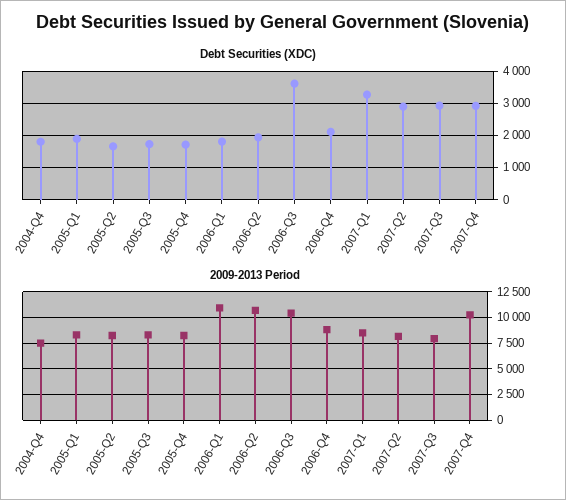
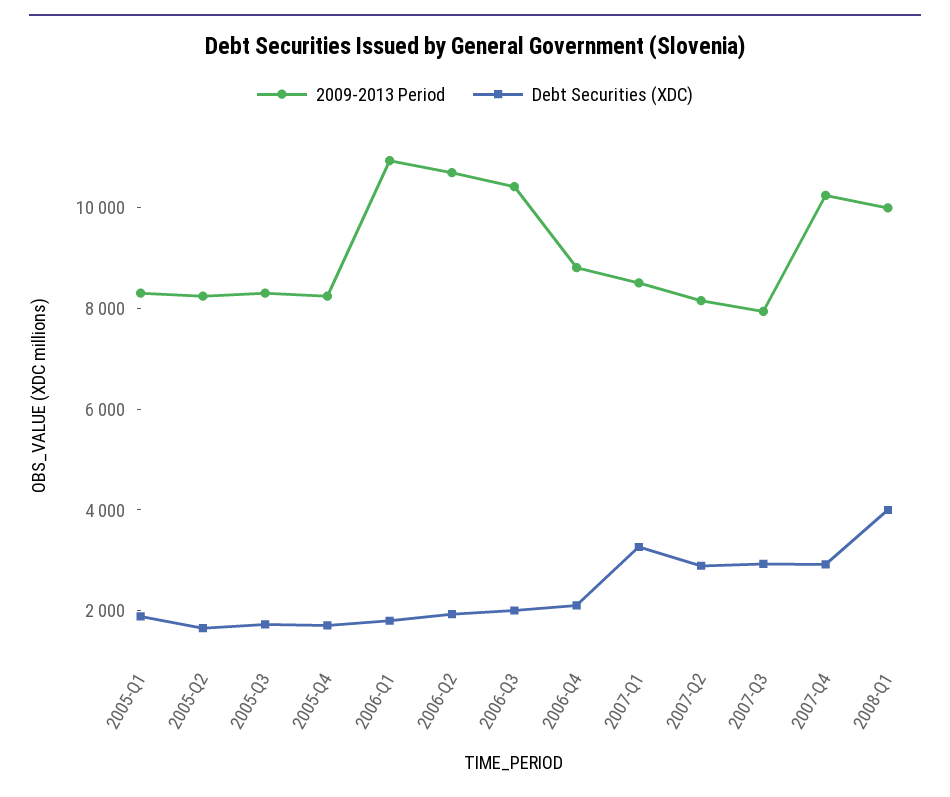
Debt Securities (XDC), 2004-Q4: 1800 -> none
Debt Securities (XDC), 2006-Q3: 3600 -> 2000
2009-2013 Period, 2004-Q4: 7500 -> none
2009-2013 Period, 2008-Q1: none -> 10000
Debt Securities (XDC), 2008-Q1: none -> 4000

